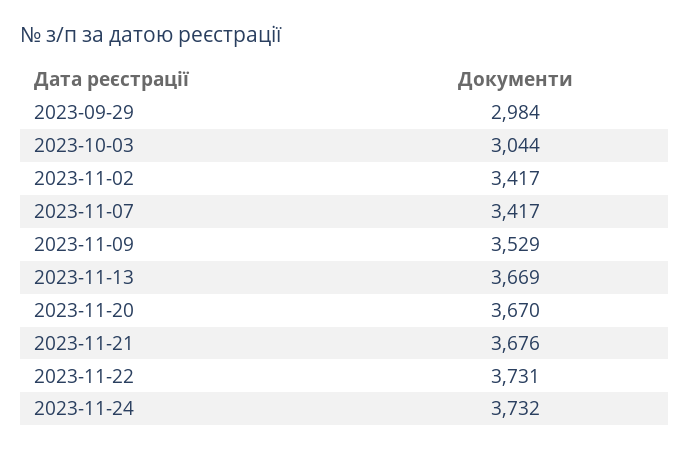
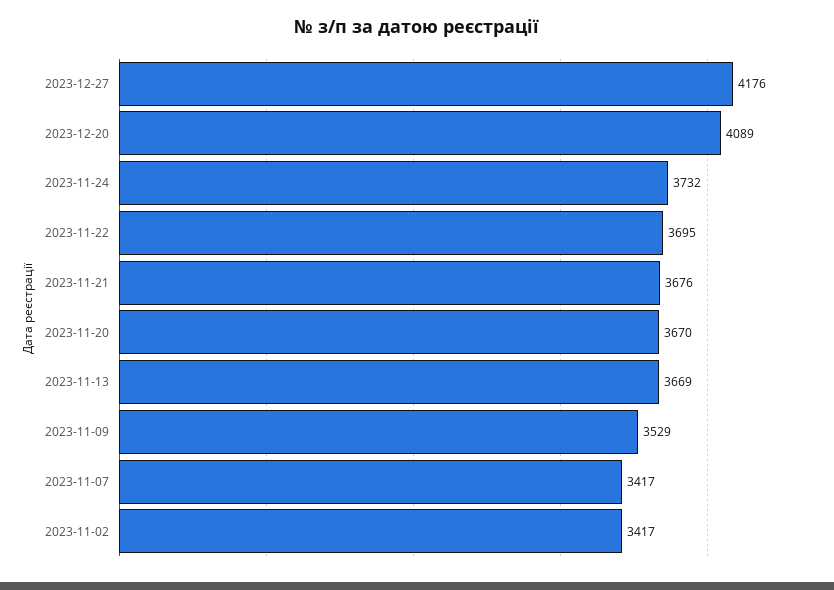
2023-09-29: 2984 -> none
2023-10-03: 3044 -> none
2023-11-22: 3731 -> 3695
2023-12-27: none -> 4176
2023-12-20: none -> 4089

